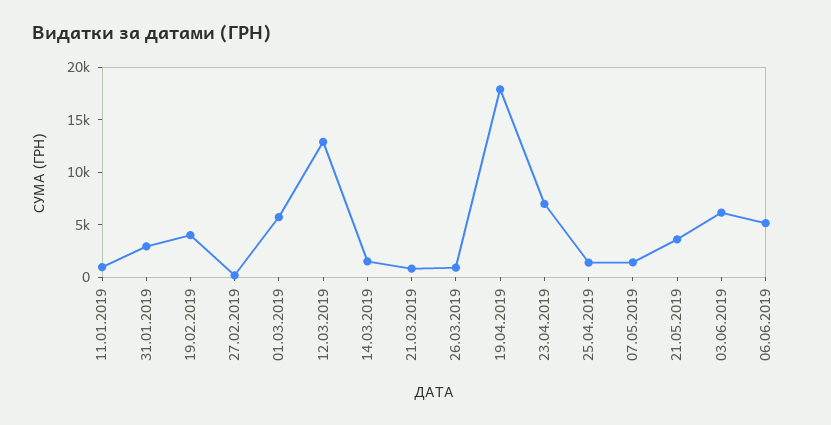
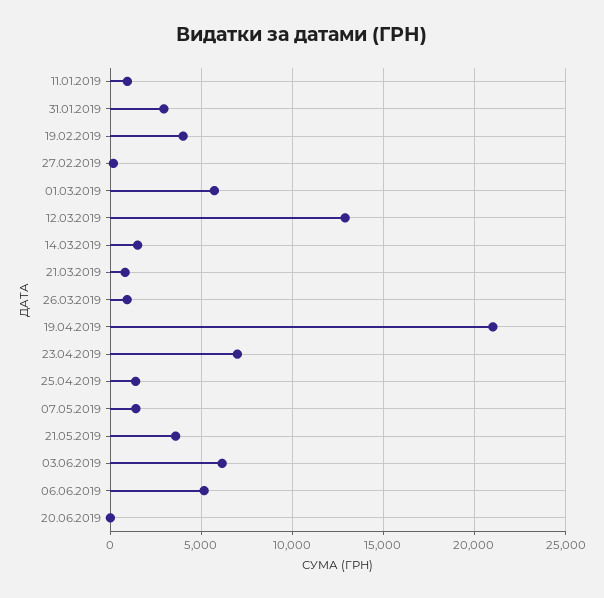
19.04.2019: 18000 -> 21000
20.06.2019: none -> 0

